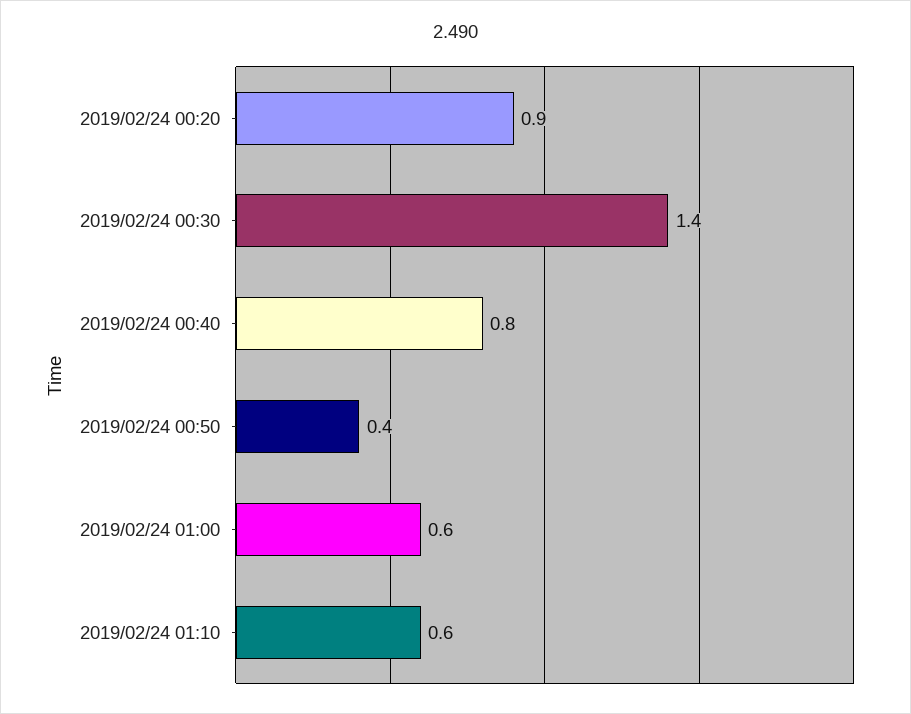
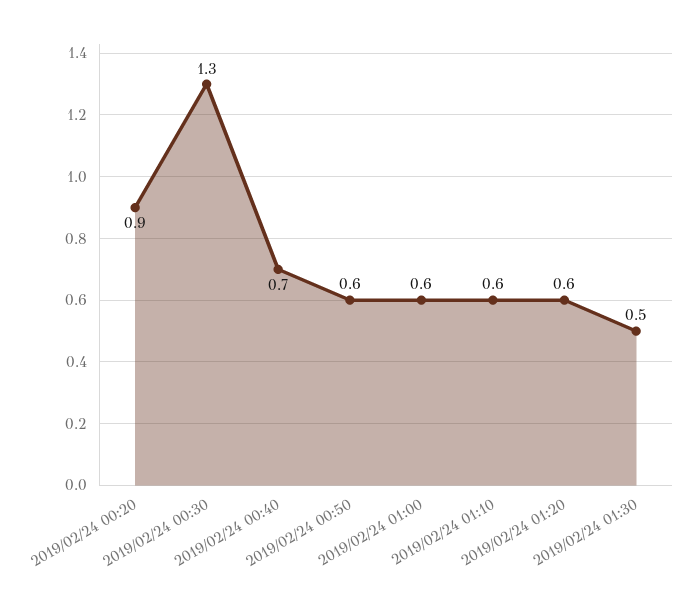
2019/02/24 00:30: 1.4 -> 1.3
2019/02/24 00:40: 0.8 -> 0.7
2019/02/24 00:50: 0.4 -> 0.6
2019/02/24 01:20: none -> 0.6
2019/02/24 01:30: none -> 0.5

